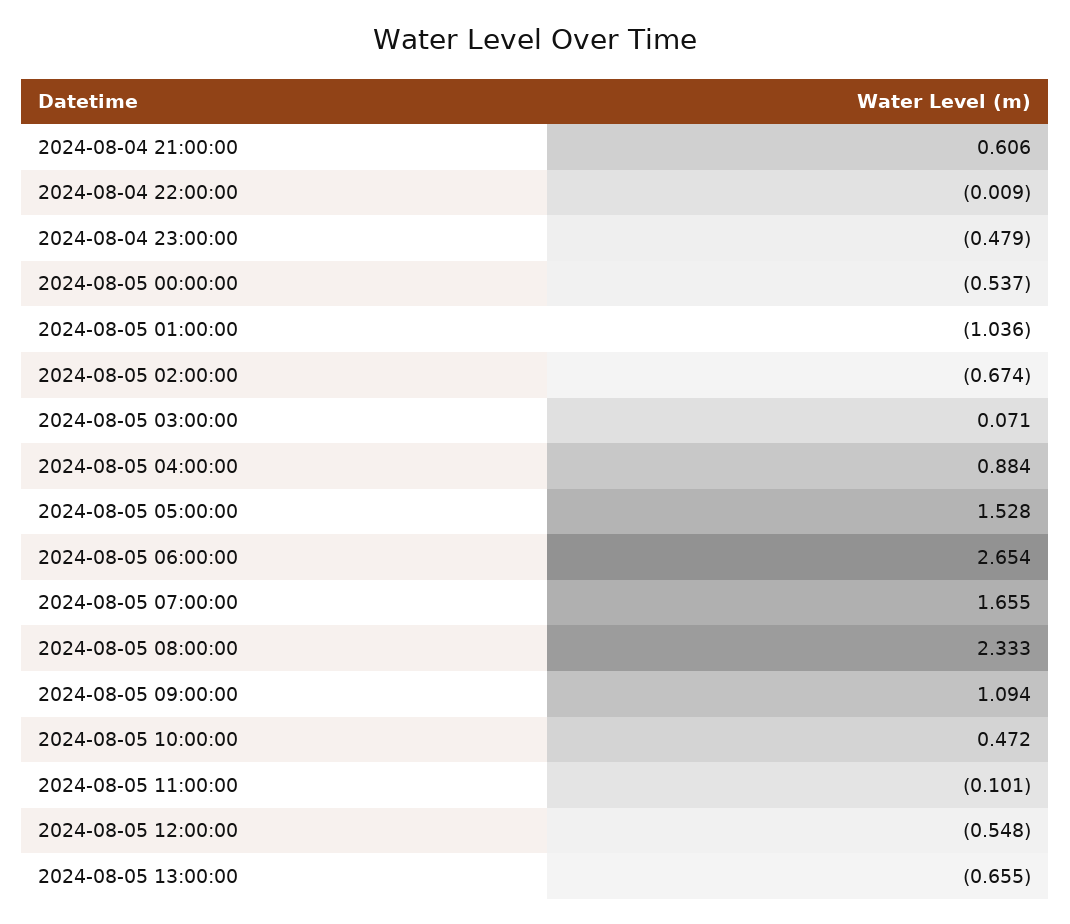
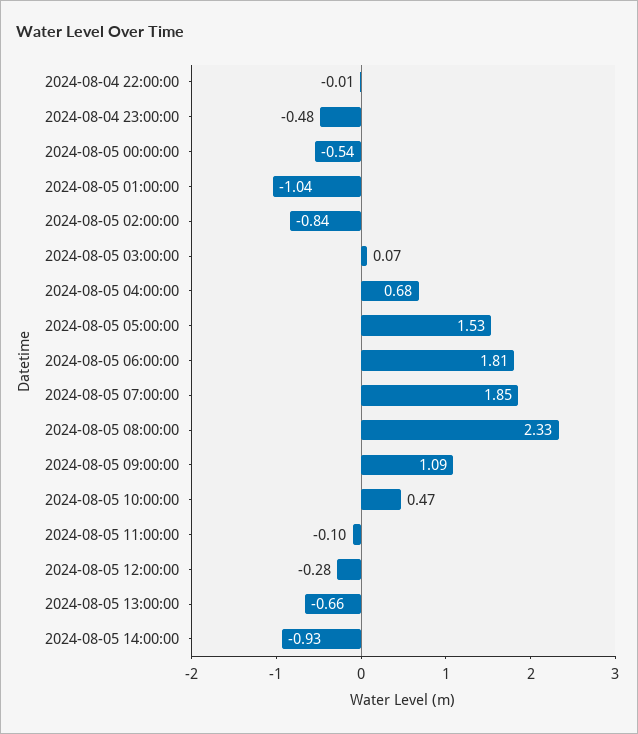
2024-08-04 21:00:00: 0.606 -> none
2024-08-05 02:00:00: -0.674 -> -0.84
2024-08-05 04:00:00: 0.884 -> 0.68
2024-08-05 06:00:00: 2.654 -> 1.81
2024-08-05 07:00:00: 1.655 -> 1.85
2024-08-05 12:00:00: -0.548 -> -0.28
2024-08-05 14:00:00: none -> -0.93

